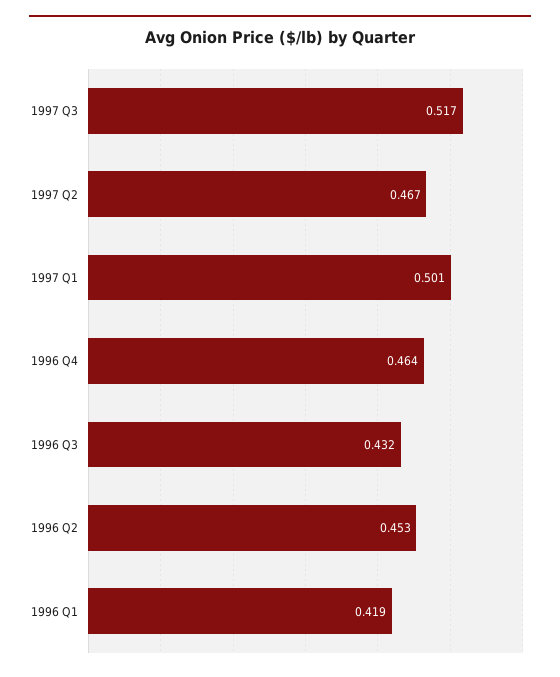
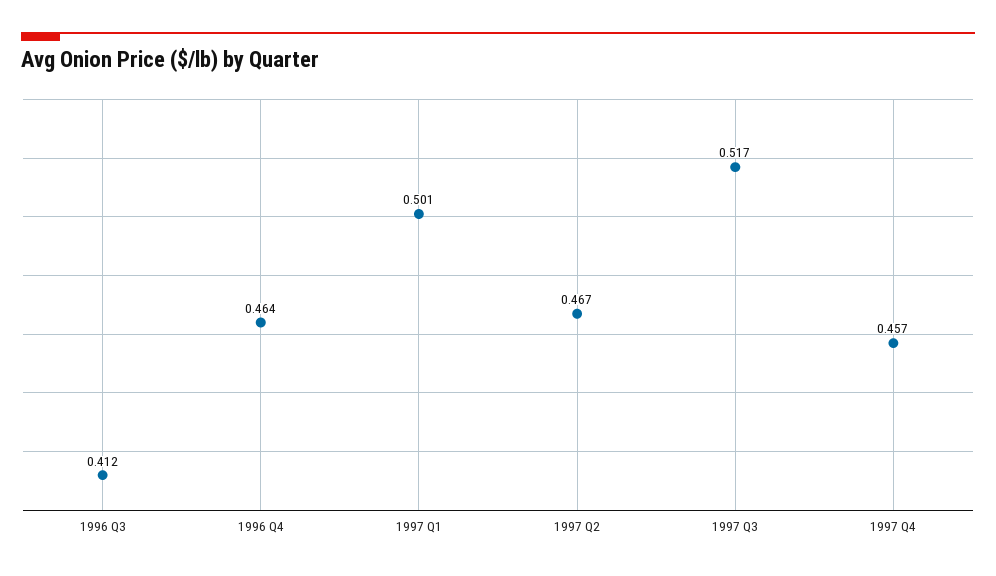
1996 Q3: 0.432 -> 0.412
1996 Q2: 0.453 -> none
1996 Q1: 0.419 -> none
1997 Q4: none -> 0.457

